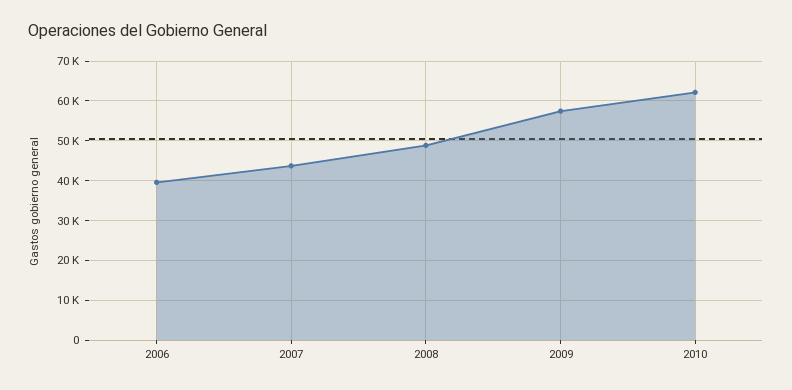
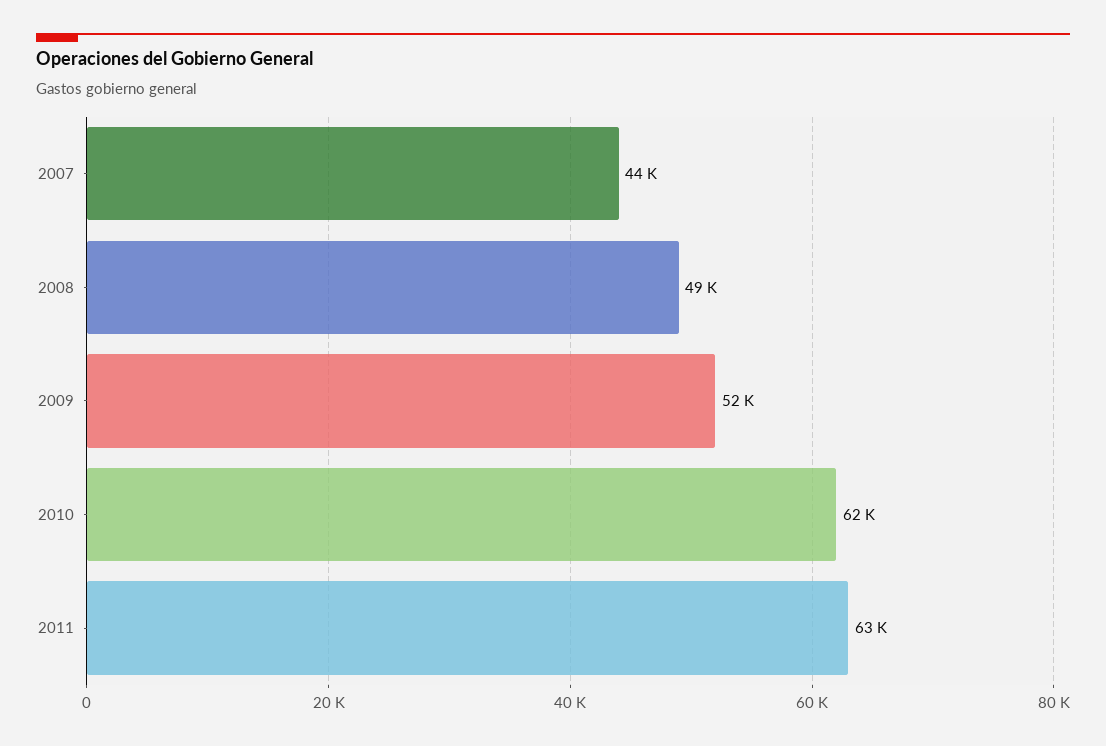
2006: 40000 -> none
2009: 58000 -> 52000
2011: none -> 63000

